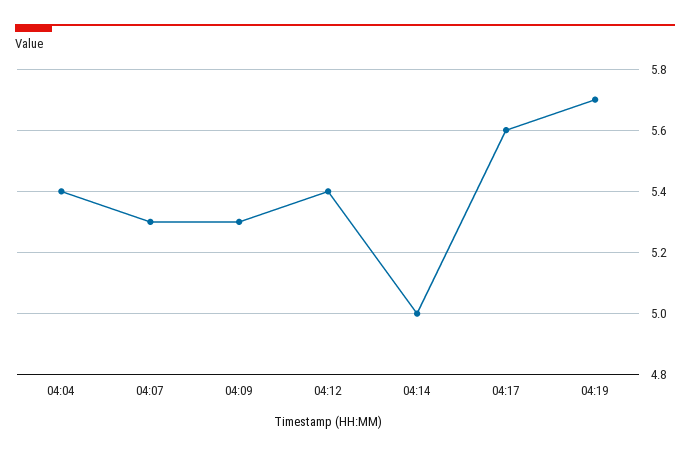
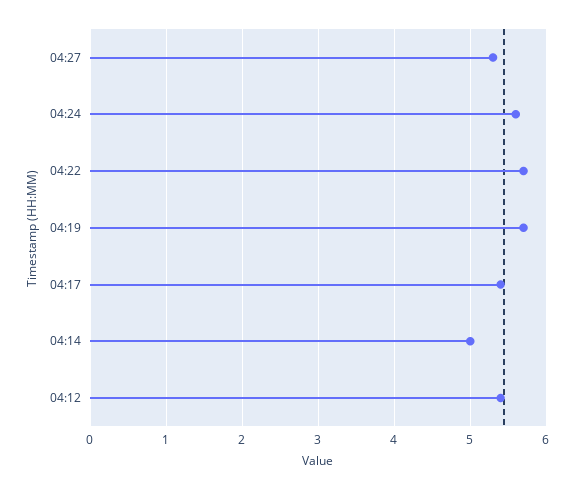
04:04: 5.4 -> none
04:07: 5.3 -> none
04:09: 5.3 -> none
04:17: 5.6 -> 5.4
04:27: none -> 5.3
04:24: none -> 5.6
04:22: none -> 5.7

